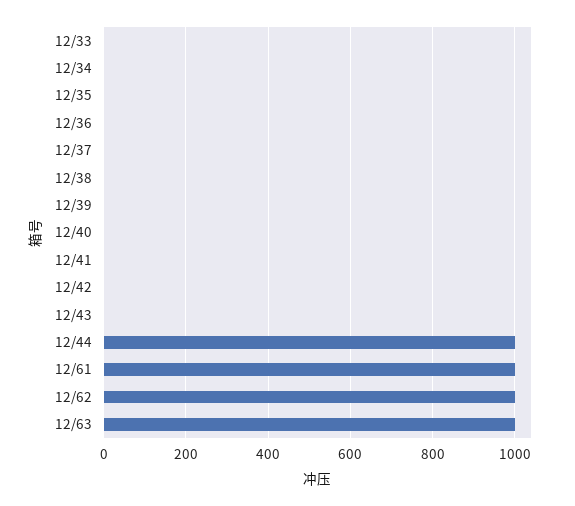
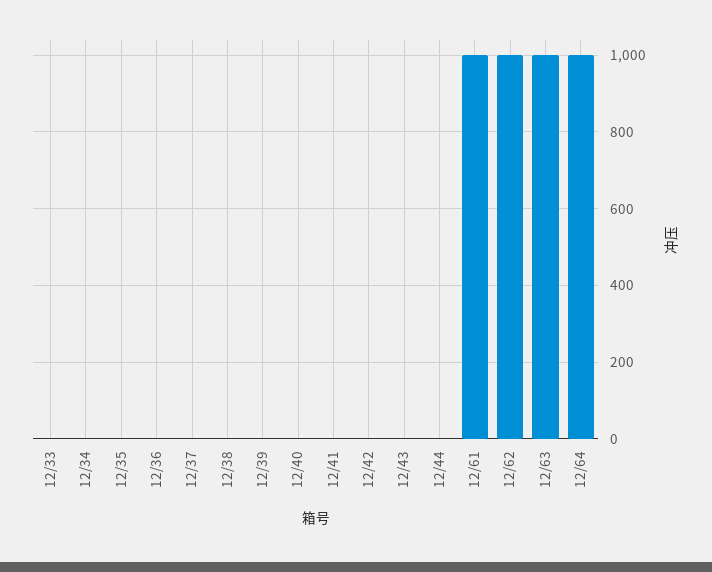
12/44: 1000 -> 0
12/64: none -> 1000

